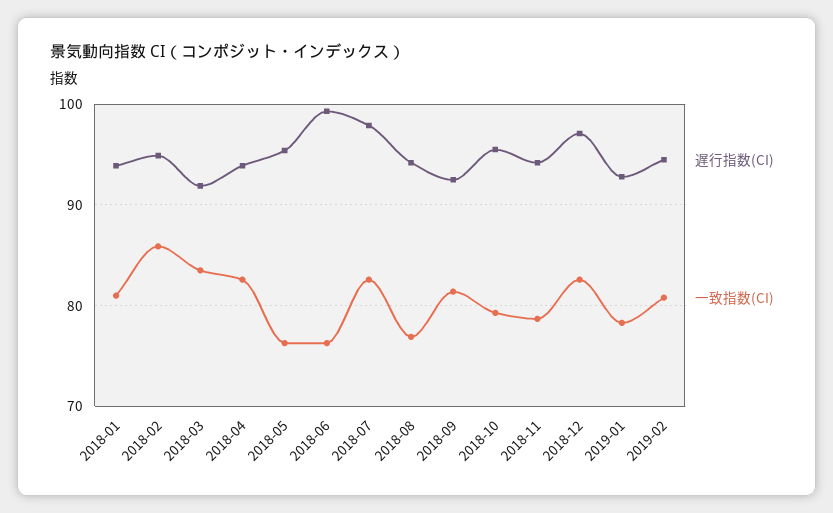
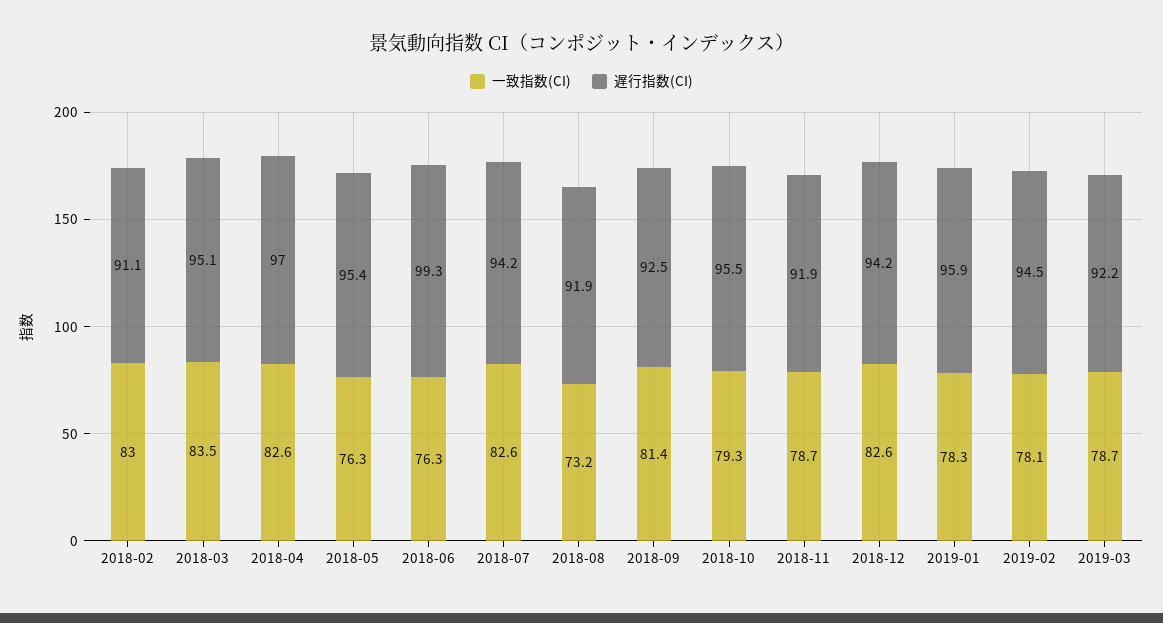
遅行指数(CI), 2018-01: 94 -> none
一致指数(CI), 2018-01: 81 -> none
遅行指数(CI), 2018-02: 95 -> 91.1
一致指数(CI), 2018-02: 86 -> 83
遅行指数(CI), 2018-03: 92 -> 95.1
遅行指数(CI), 2018-04: 94 -> 97
遅行指数(CI), 2018-07: 98 -> 94.2
遅行指数(CI), 2018-08: 94 -> 91.9
一致指数(CI), 2018-08: 77 -> 73.2
遅行指数(CI), 2018-11: 94 -> 91.9
遅行指数(CI), 2018-12: 97 -> 94.2
遅行指数(CI), 2019-01: 93 -> 95.9
一致指数(CI), 2019-02: 81 -> 78.1
一致指数(CI), 2019-03: none -> 78.7
遅行指数(CI), 2019-03: none -> 92.2

